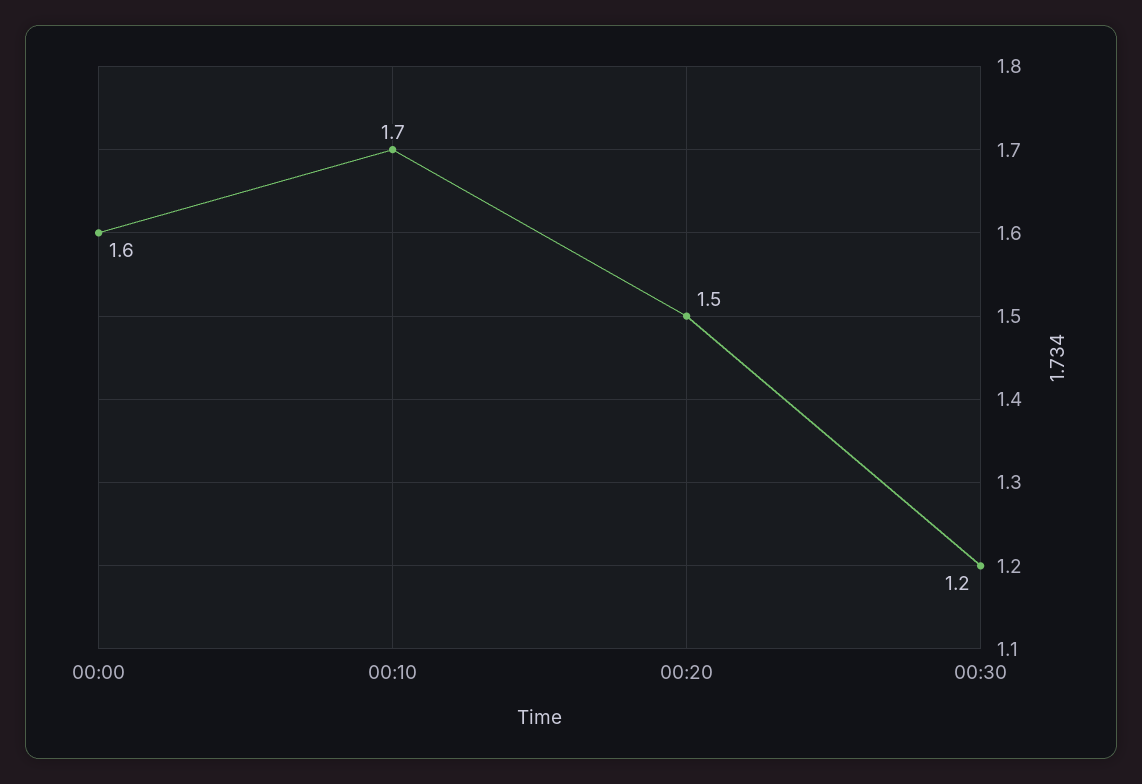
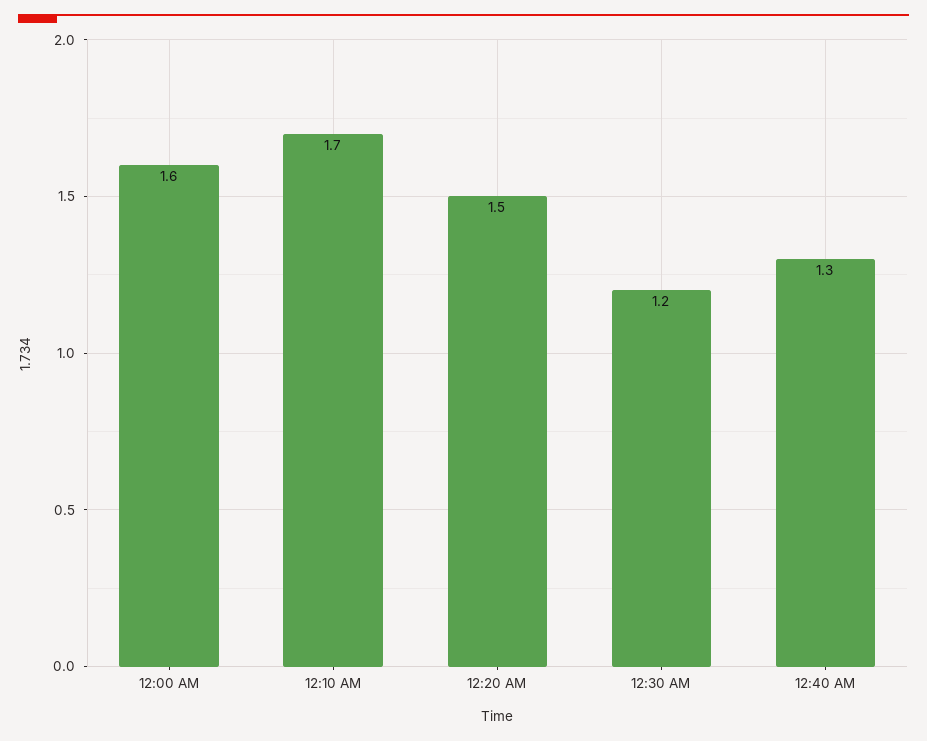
12:40 AM: none -> 1.3

